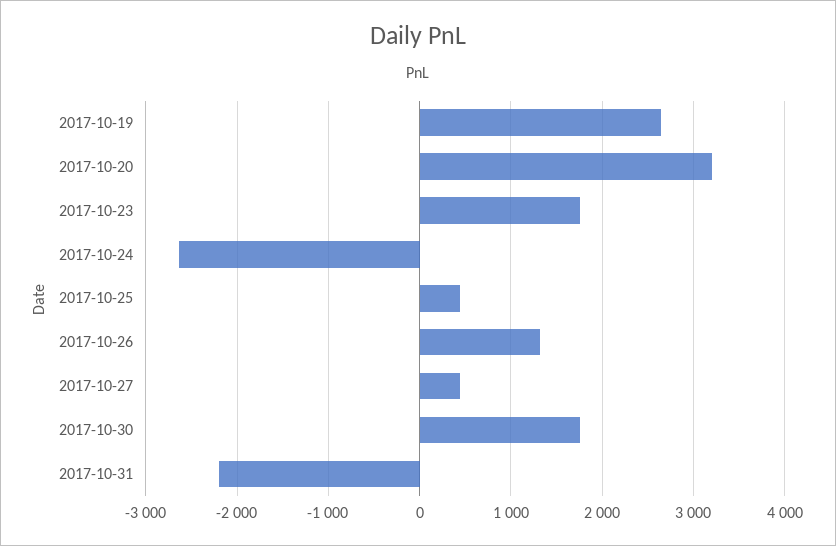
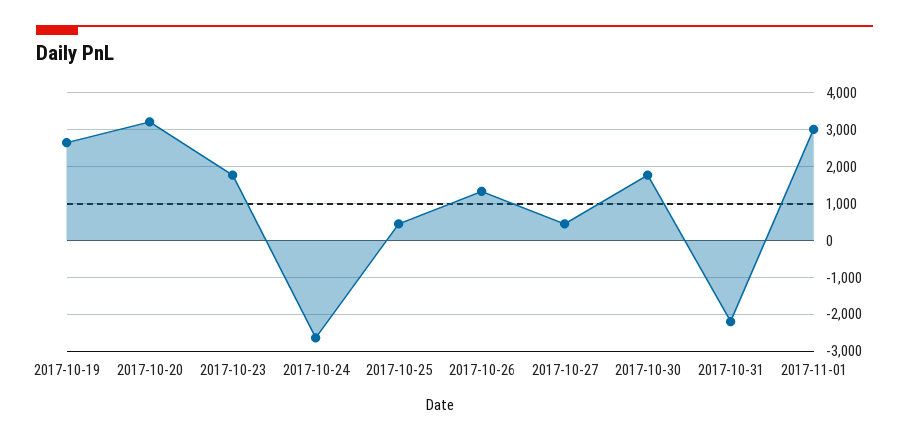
2017-11-01: none -> 3000

